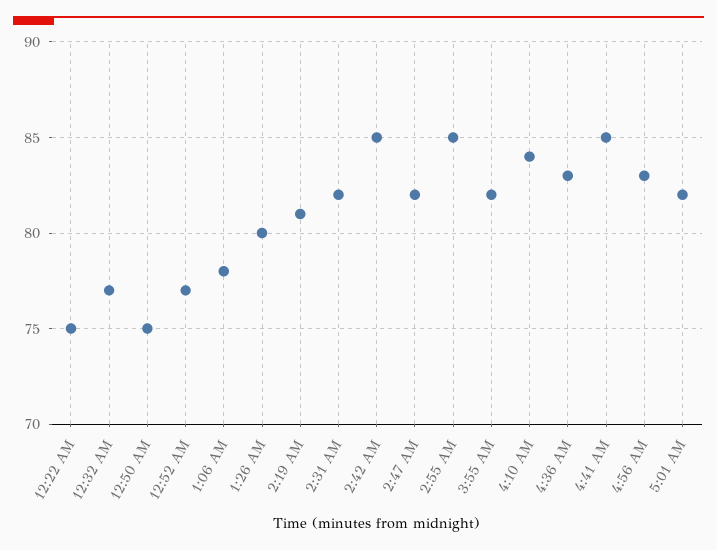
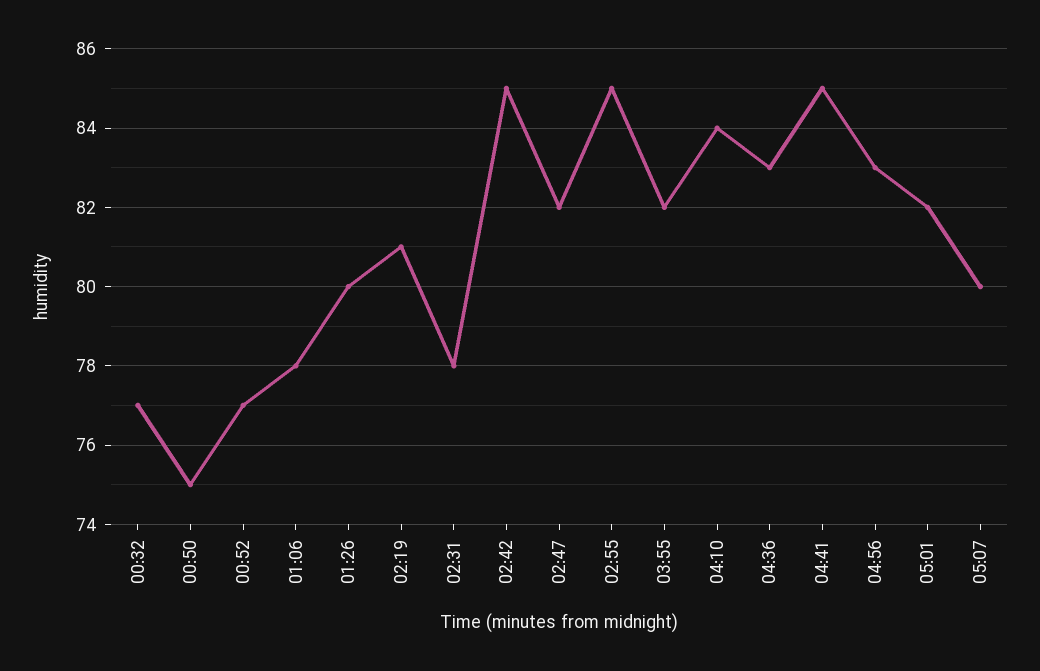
12:22 AM: 75 -> none
2:31 AM: 82 -> 78
05:07: none -> 80

